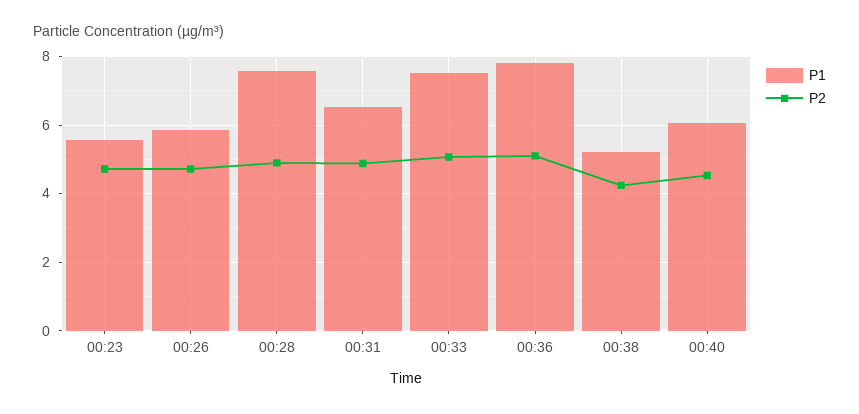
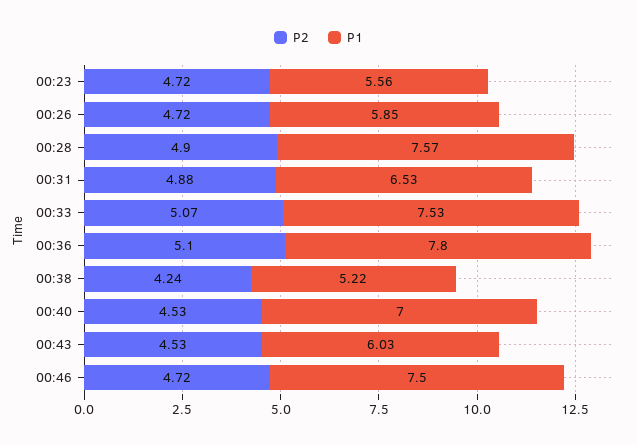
P1, 00:40: 6 -> 7
P2, 00:43: none -> 4.53
P1, 00:43: none -> 6.03
P2, 00:46: none -> 4.72
P1, 00:46: none -> 7.5

